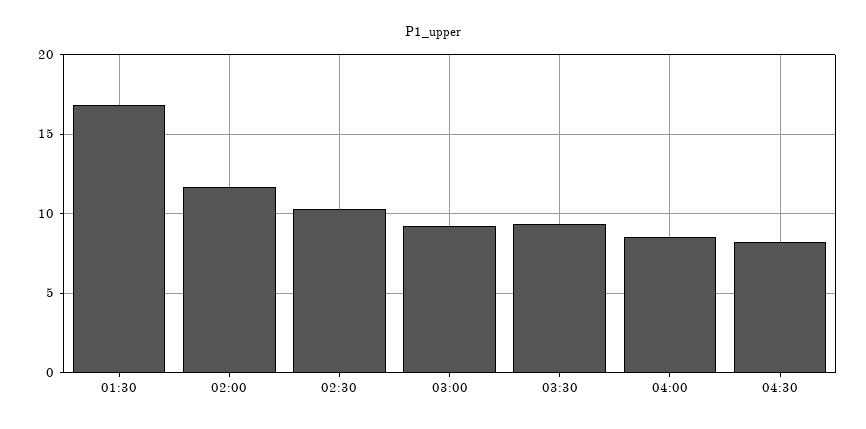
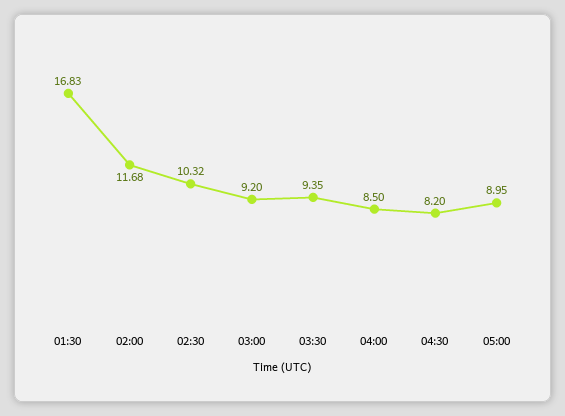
05:00: none -> 8.95

